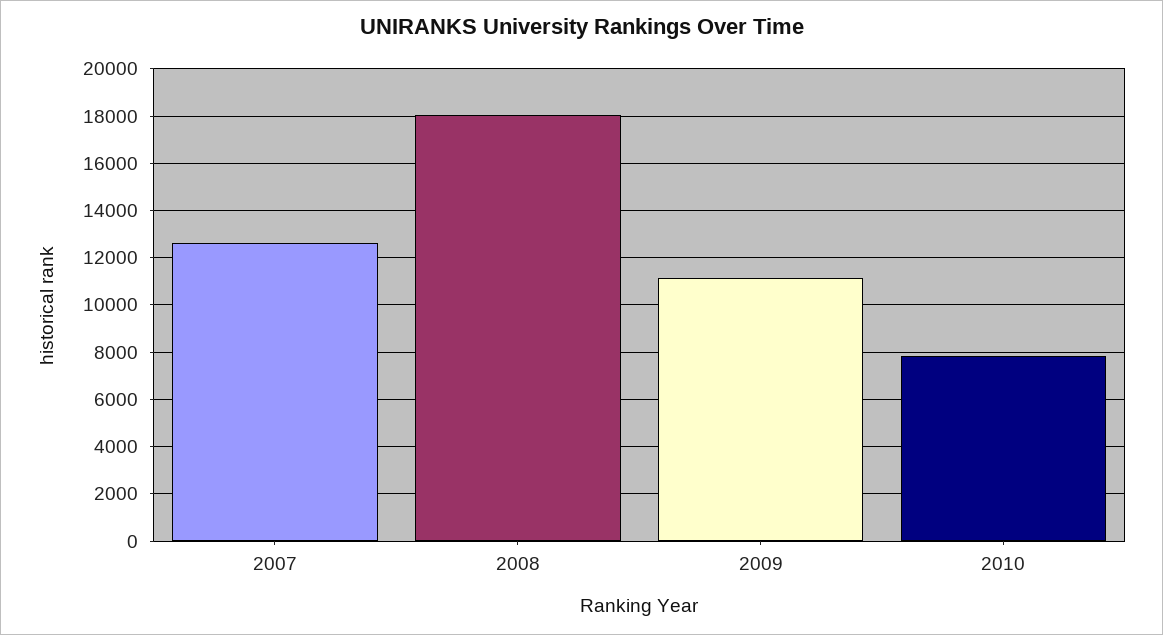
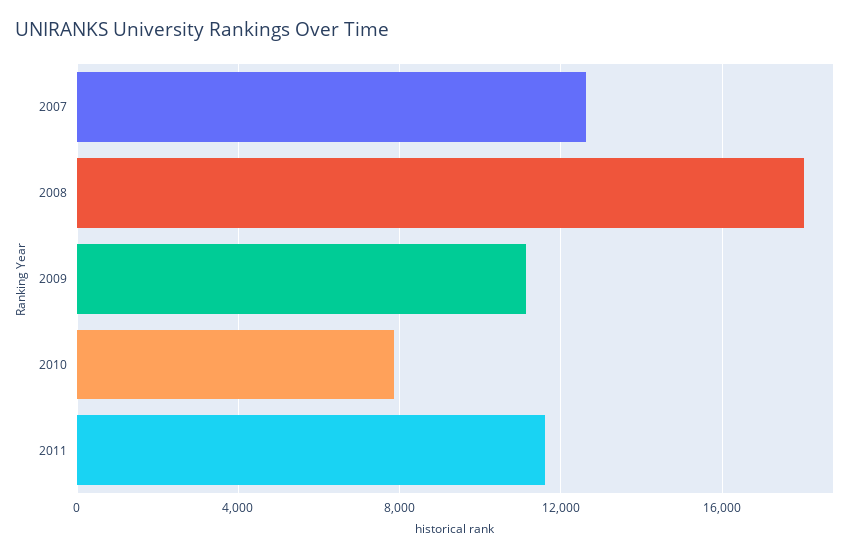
2011: none -> 11500

